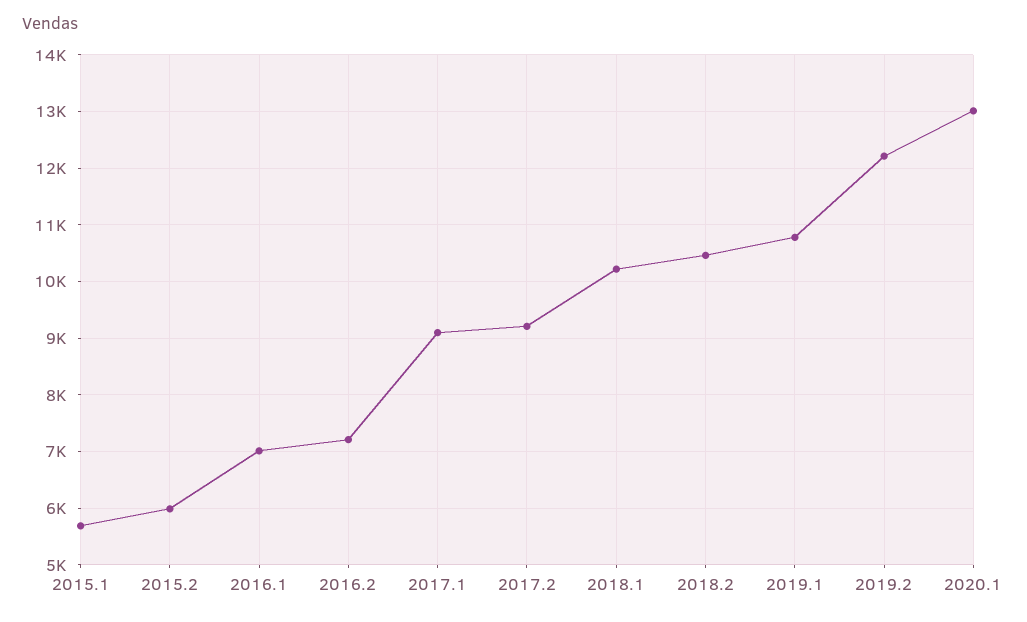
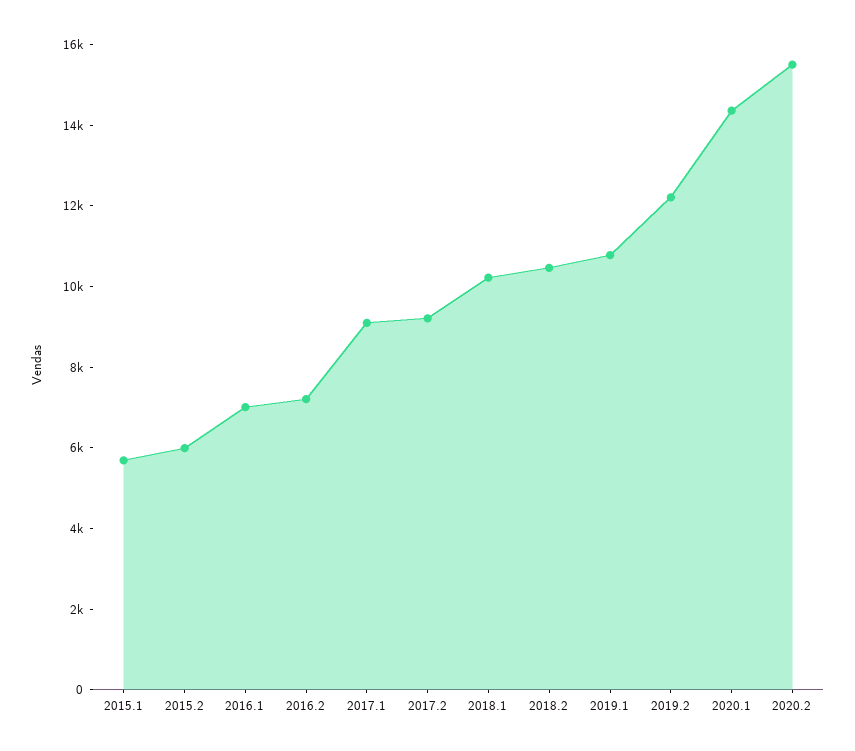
2020.1: 13000 -> 14500
2020.2: none -> 15500

